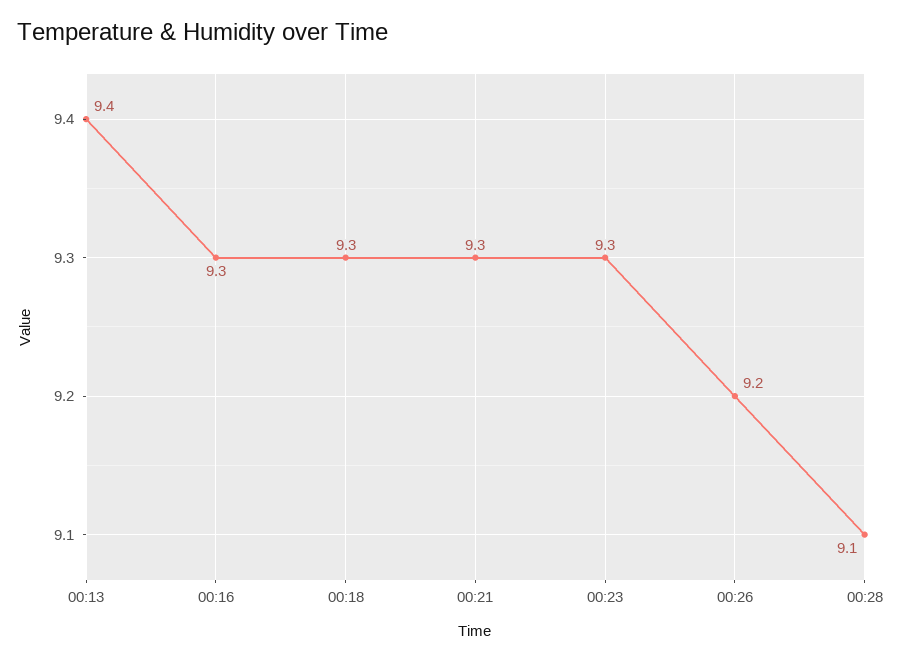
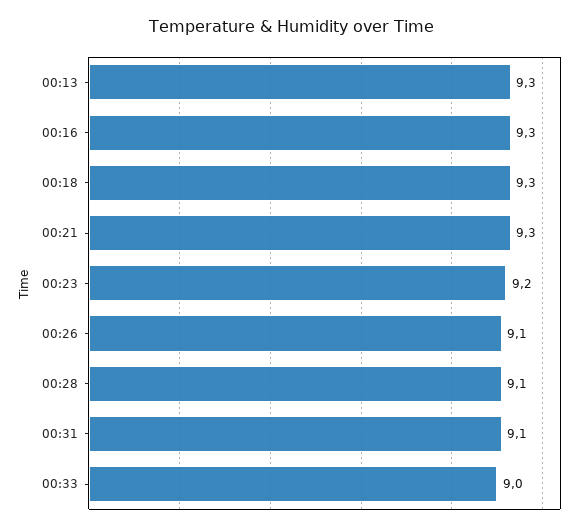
00:13: 9.4 -> 9.3
00:23: 9.3 -> 9.2
00:26: 9.2 -> 9.1
00:31: none -> 9.1
00:33: none -> 9

